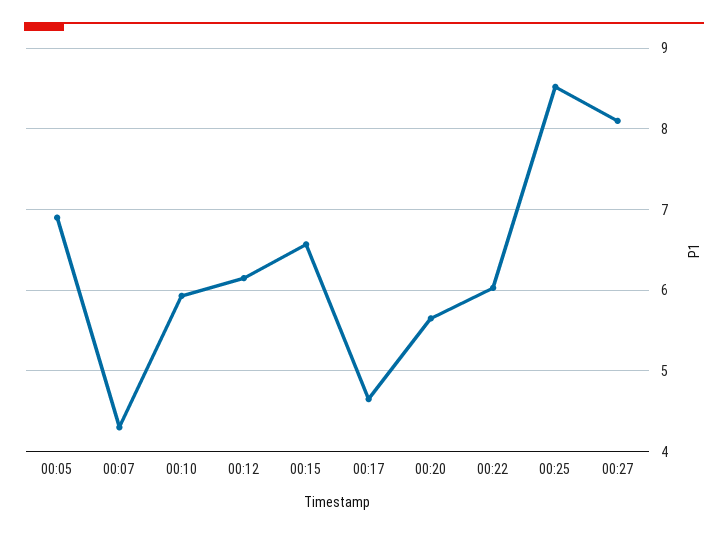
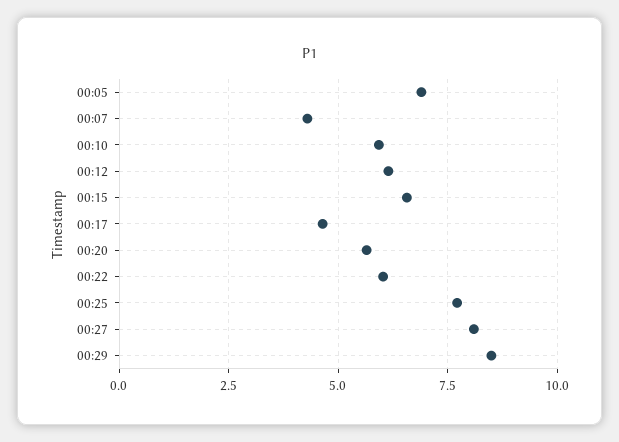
00:25: 8.5 -> 7.75
00:29: none -> 8.5

